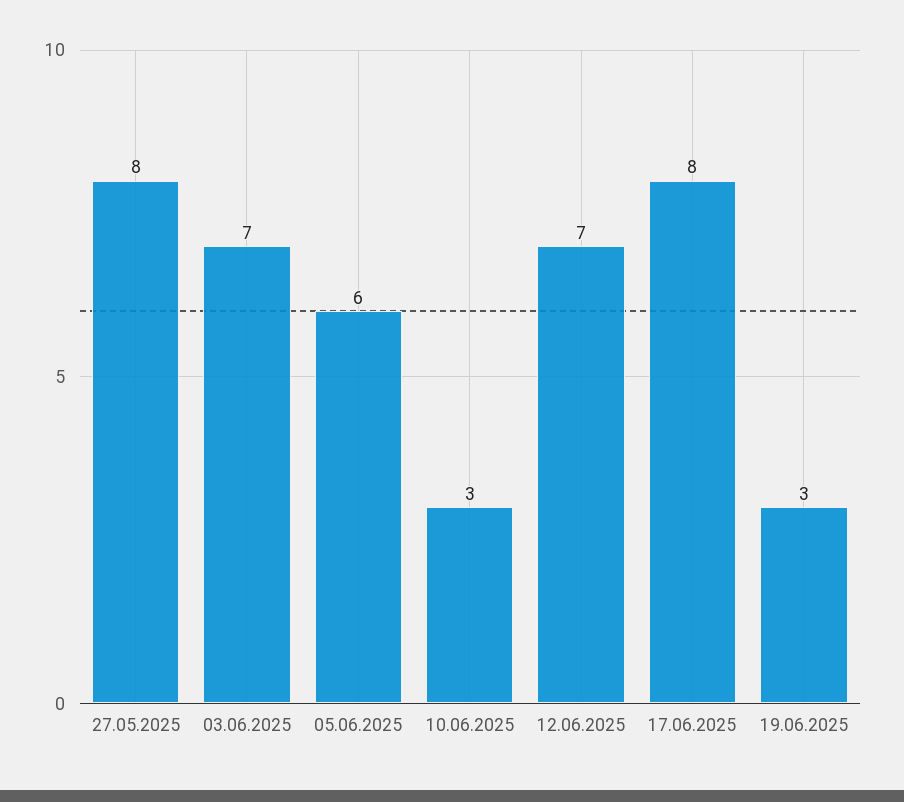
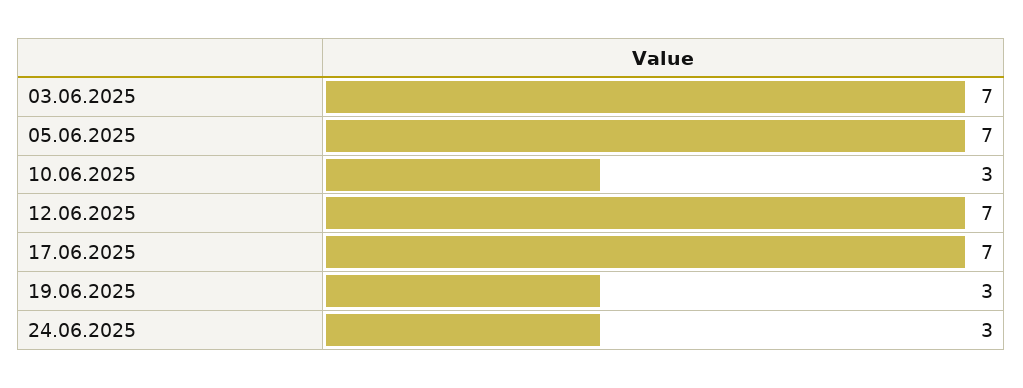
27.05.2025: 8 -> none
05.06.2025: 6 -> 7
17.06.2025: 8 -> 7
24.06.2025: none -> 3

